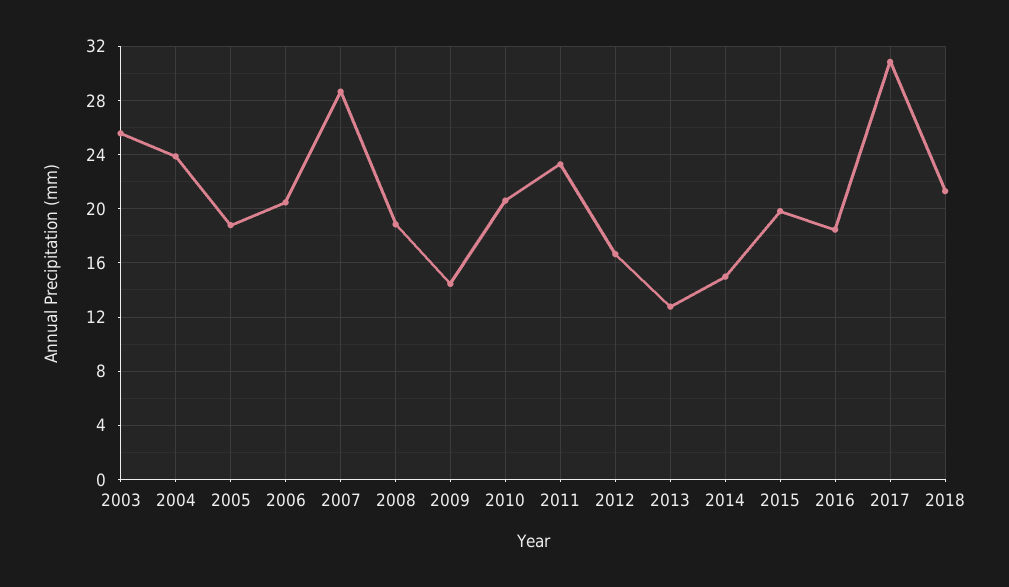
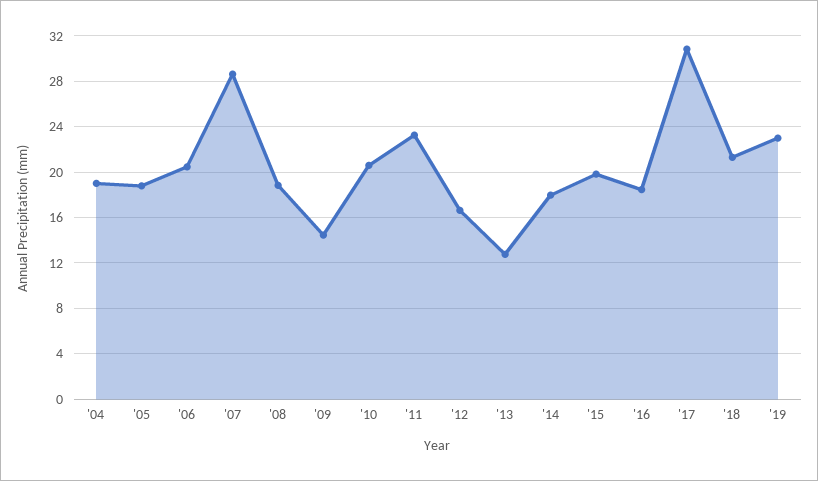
2003: 25.5 -> none
2004: 24 -> 19
2014: 15 -> 18
'19: none -> 23

